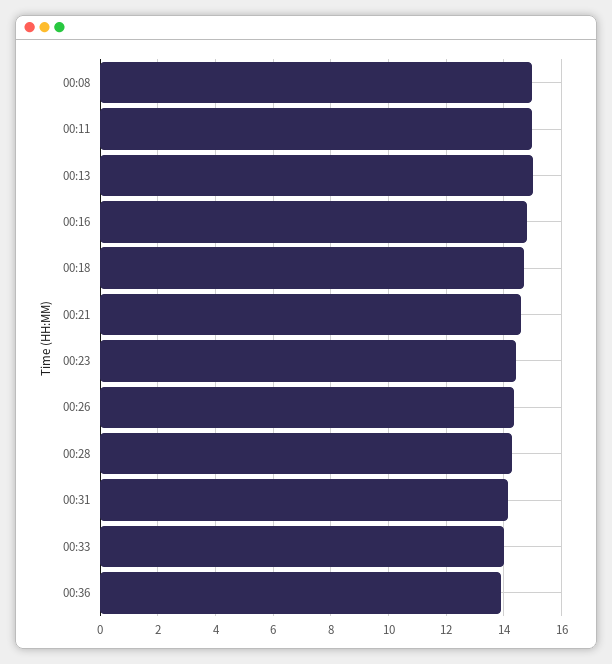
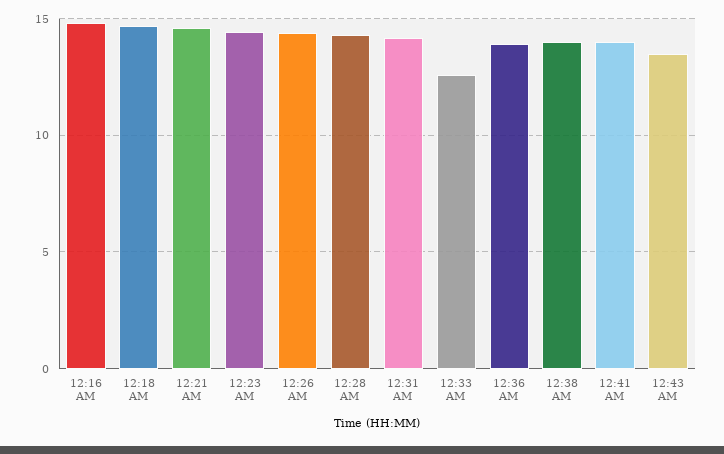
00:08: 15 -> none
00:11: 15 -> none
00:13: 15 -> none
00:33: 14 -> 12.5
12:38 AM: none -> 14
12:41 AM: none -> 14
12:43 AM: none -> 13.5

